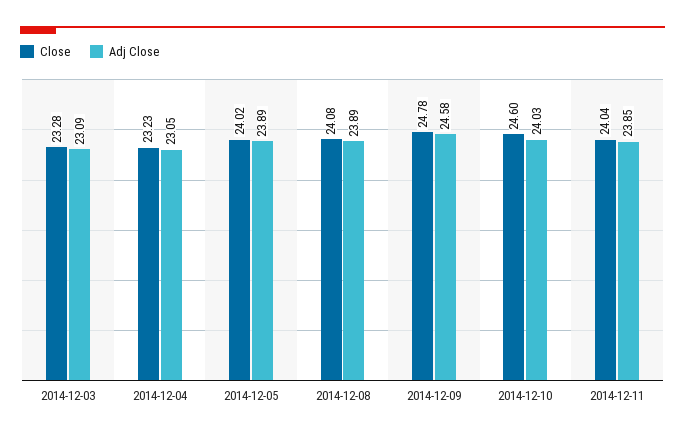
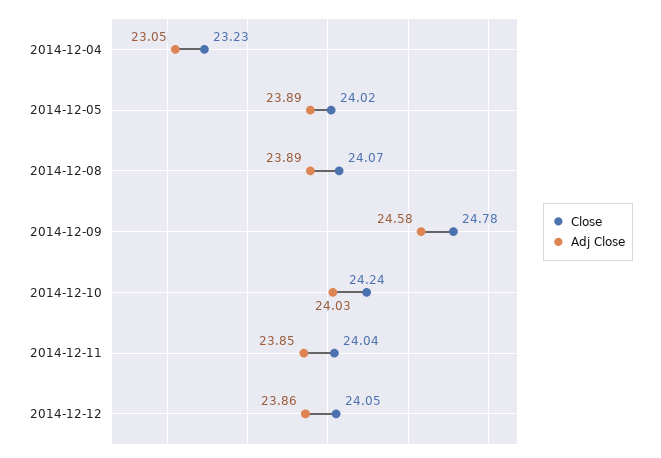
Close, 2014-12-03: 23.28 -> none
Adj Close, 2014-12-03: 23.09 -> none
Close, 2014-12-08: 24.08 -> 24.07
Close, 2014-12-10: 24.6 -> 24.24
Close, 2014-12-12: none -> 24.05
Adj Close, 2014-12-12: none -> 23.86

